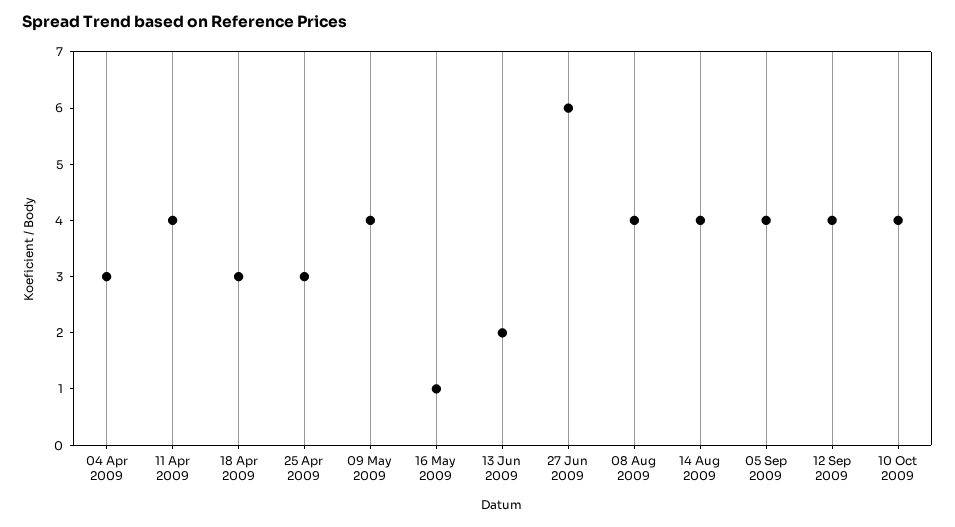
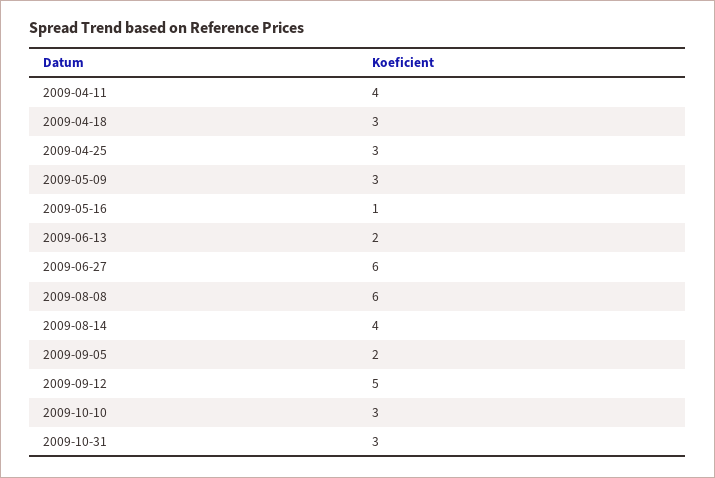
04 Apr 2009: 3 -> none
09 May 2009: 4 -> 3
08 Aug 2009: 4 -> 6
05 Sep 2009: 4 -> 2
12 Sep 2009: 4 -> 5
10 Oct 2009: 4 -> 3
2009-10-31: none -> 3

